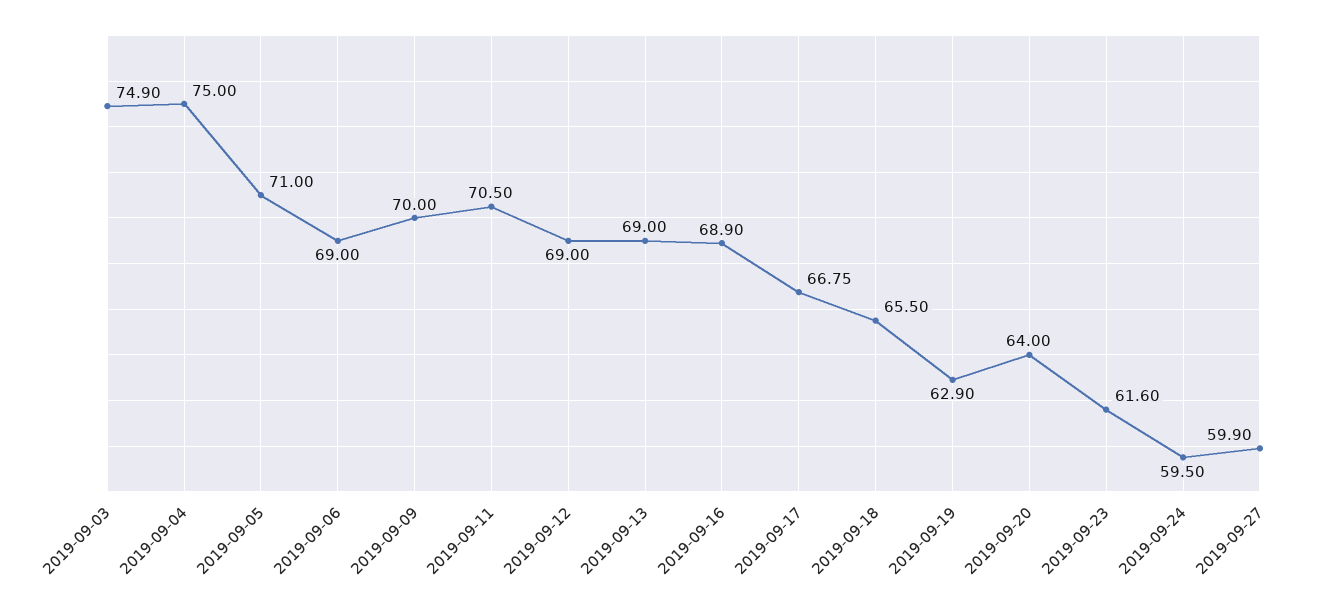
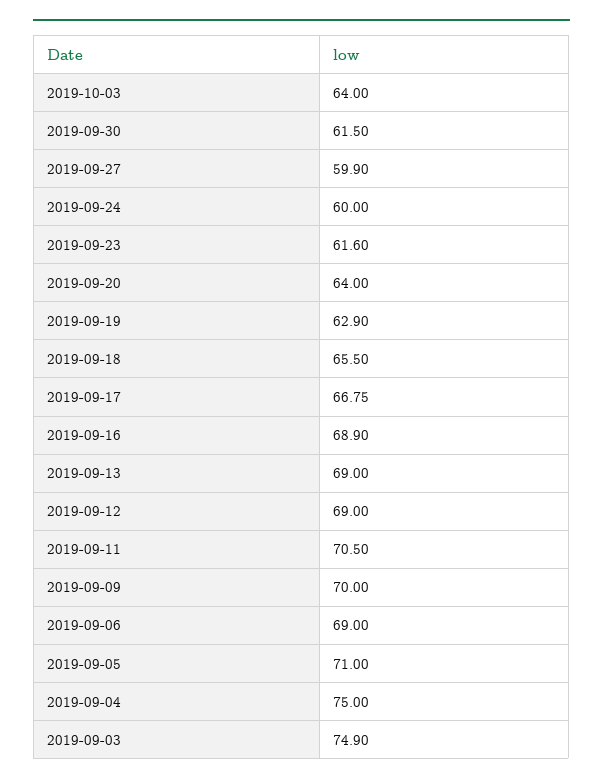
2019-09-24: 59.5 -> 60
2019-10-03: none -> 64
2019-09-30: none -> 61.5

